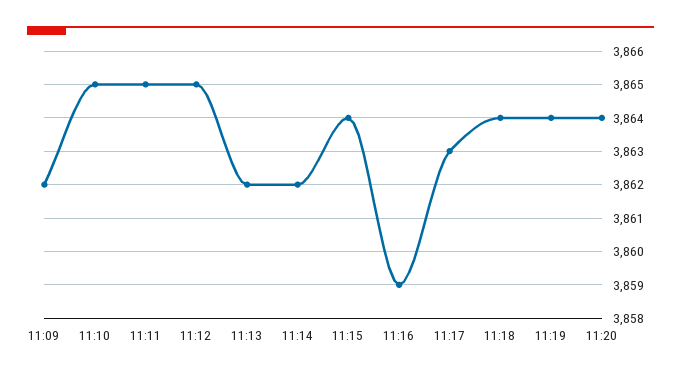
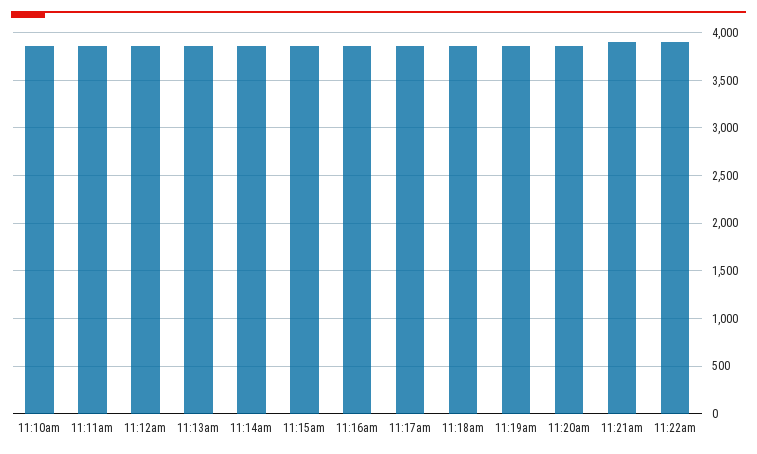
11:09: 3862 -> none
11:21am: none -> 3900
11:22am: none -> 3900

